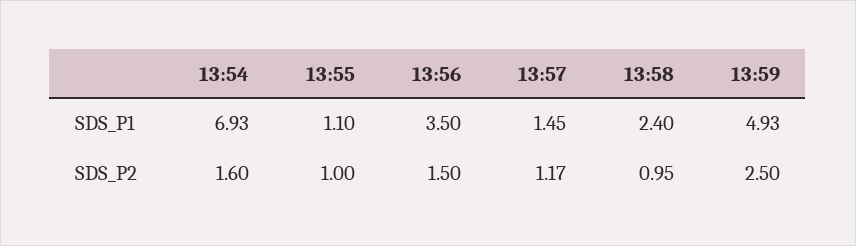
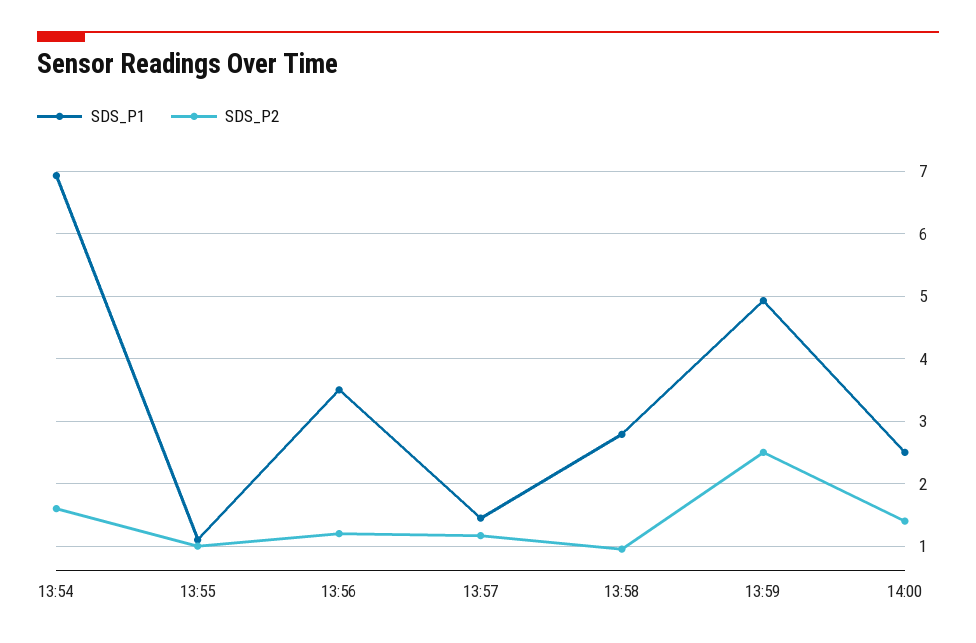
SDS_P1, 13:58: 2.4 -> 2.8
SDS_P2, 13:56: 1.5 -> 1.2
SDS_P1, 14:00: none -> 2.5
SDS_P2, 14:00: none -> 1.4

